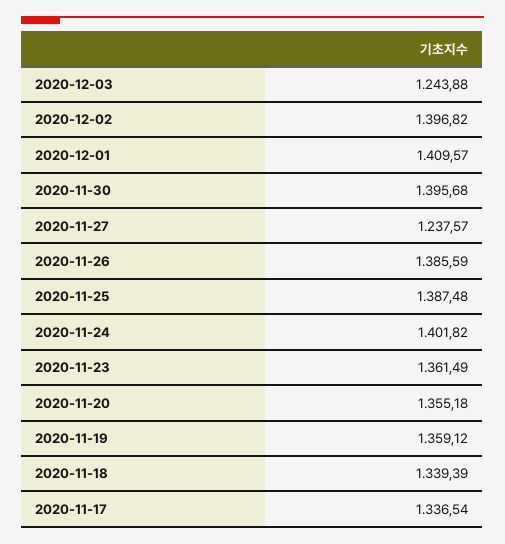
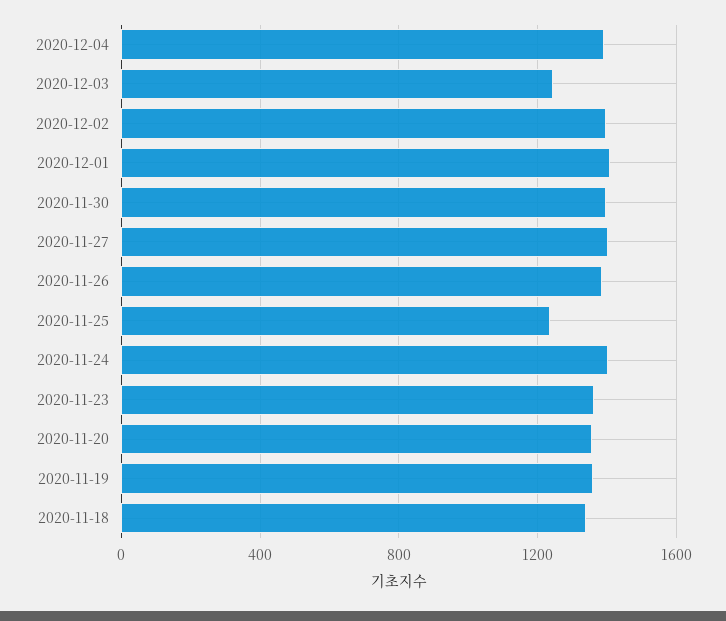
2020-11-27: 1237.57 -> 1400
2020-11-25: 1387.48 -> 1250
2020-11-17: 1336.54 -> none
2020-12-04: none -> 1400

